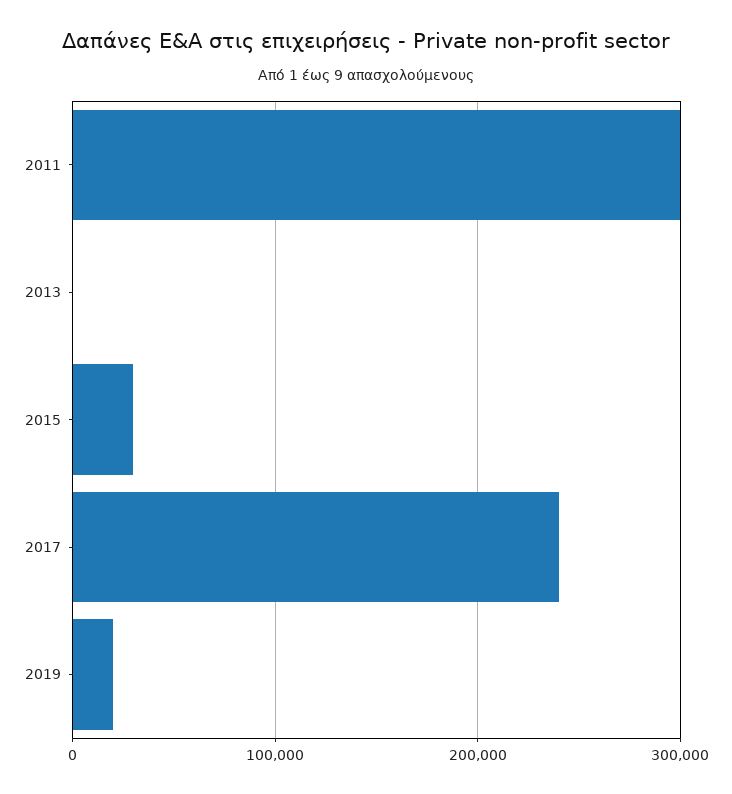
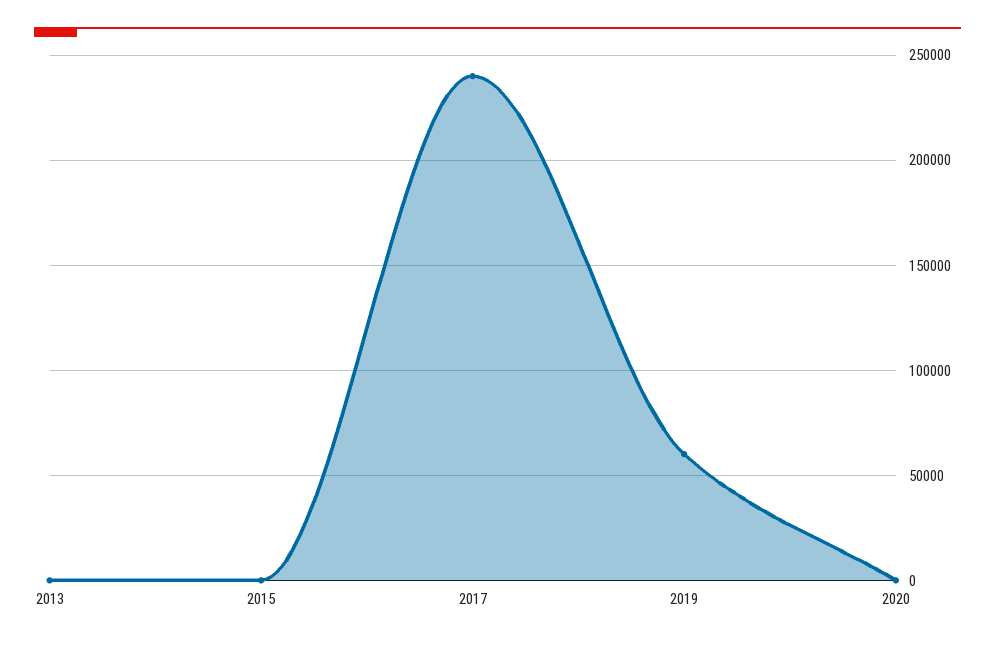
2011: 300000 -> none
2015: 30000 -> 0
2019: 20000 -> 60000
2020: none -> 0

